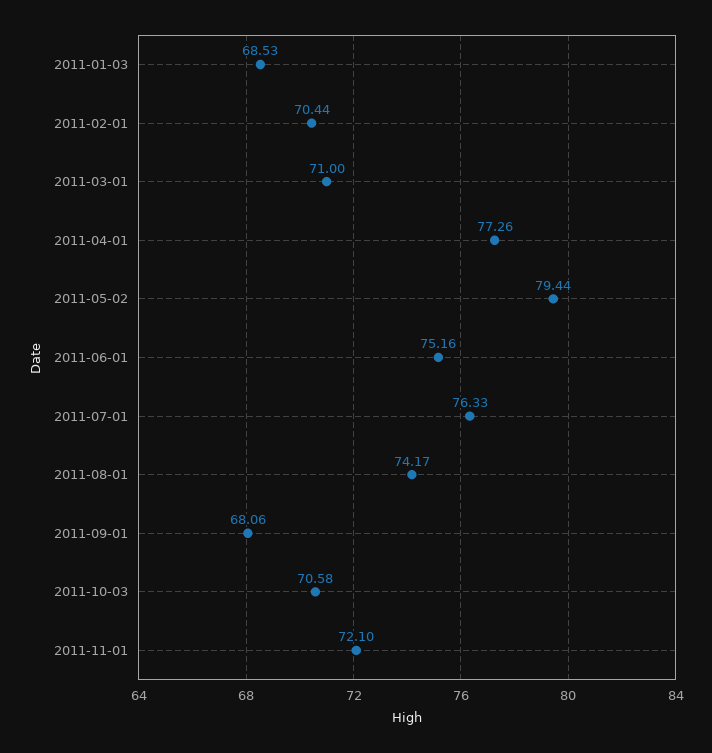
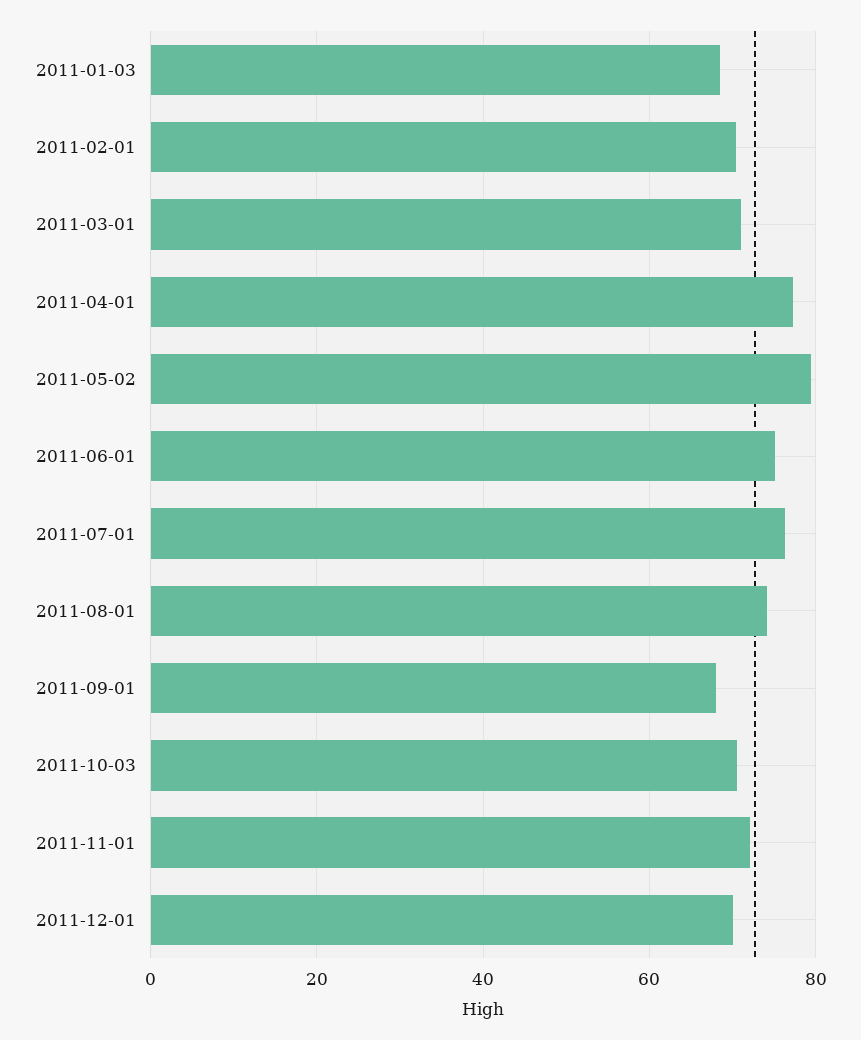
2011-12-01: none -> 70

